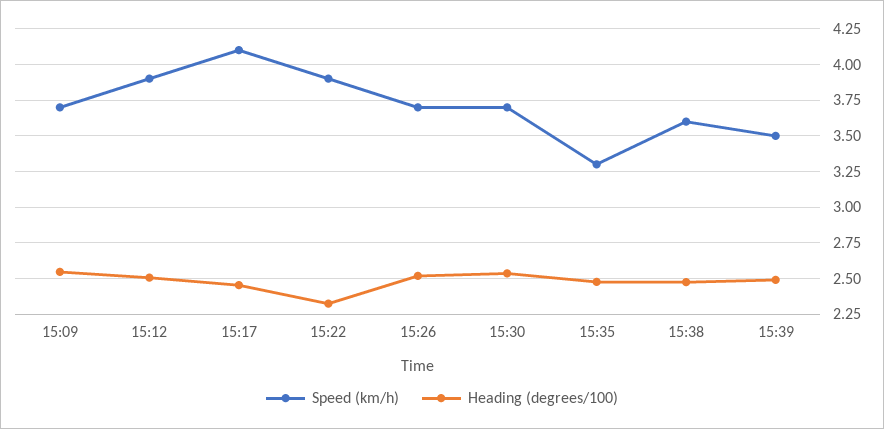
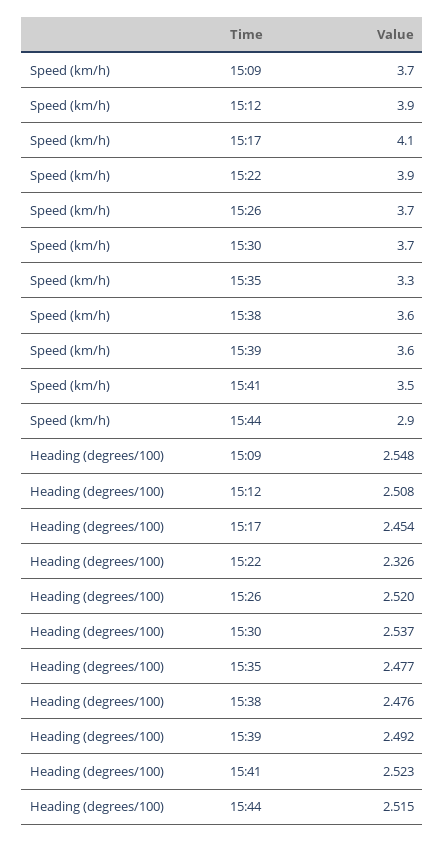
Speed (km/h), 15:39: 3.5 -> 3.6
Speed (km/h), 15:41: none -> 3.5
Speed (km/h), 15:44: none -> 2.9
Heading (degrees/100), 15:41: none -> 2.523
Heading (degrees/100), 15:44: none -> 2.515

